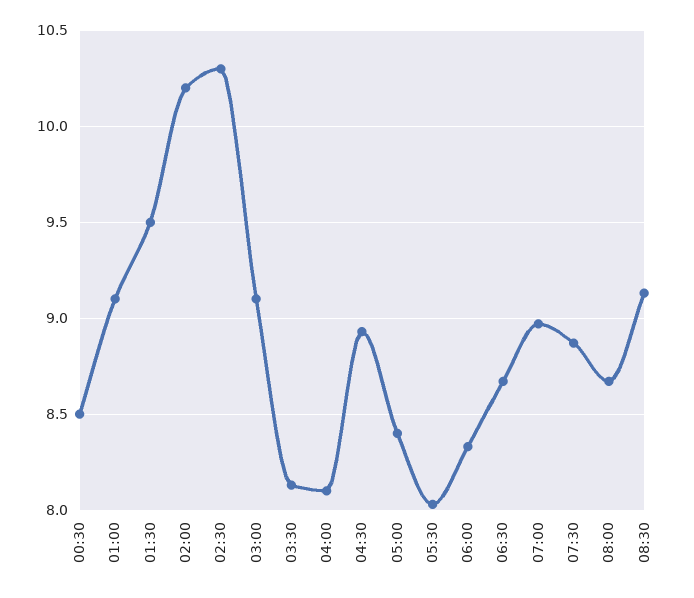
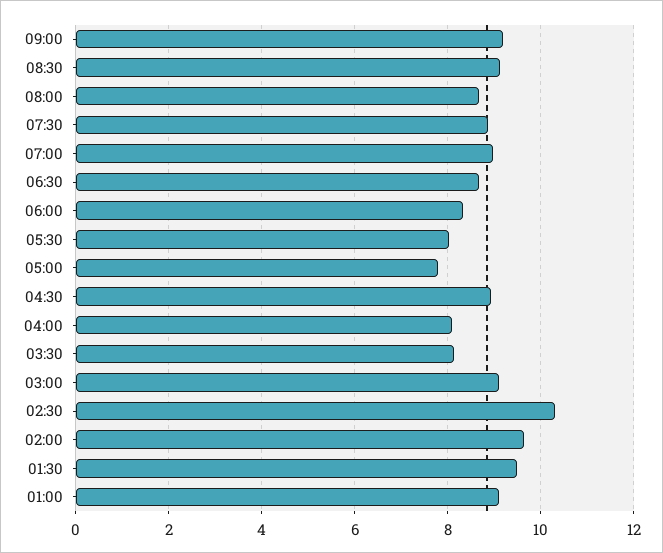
00:30: 8.5 -> none
02:00: 10.2 -> 9.6
05:00: 8.4 -> 7.8
09:00: none -> 9.2

